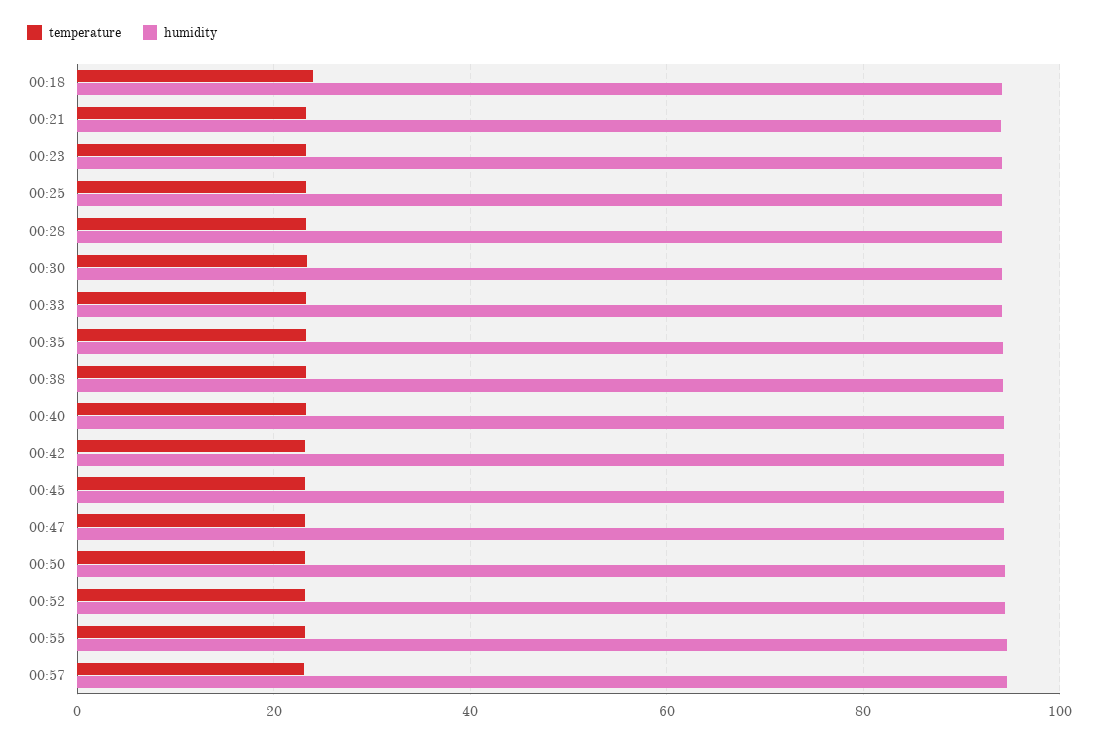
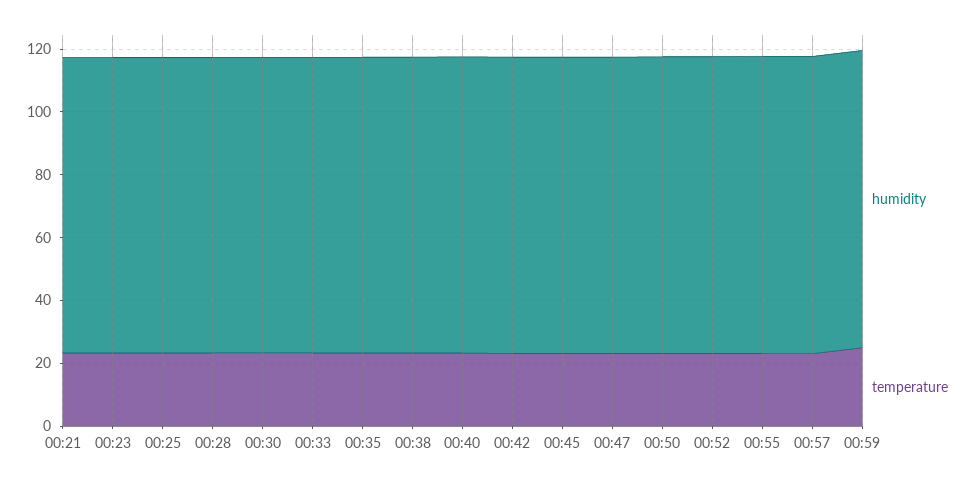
temperature, 00:18: 24 -> none
humidity, 00:18: 94 -> none
humidity, 00:59: none -> 95
temperature, 00:59: none -> 25

